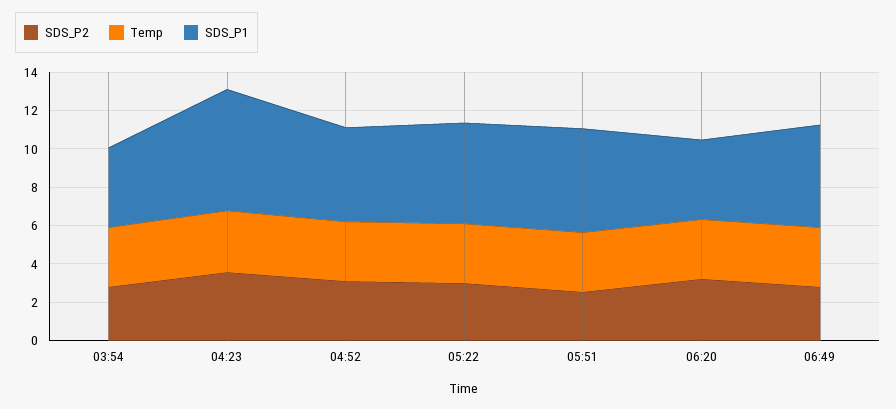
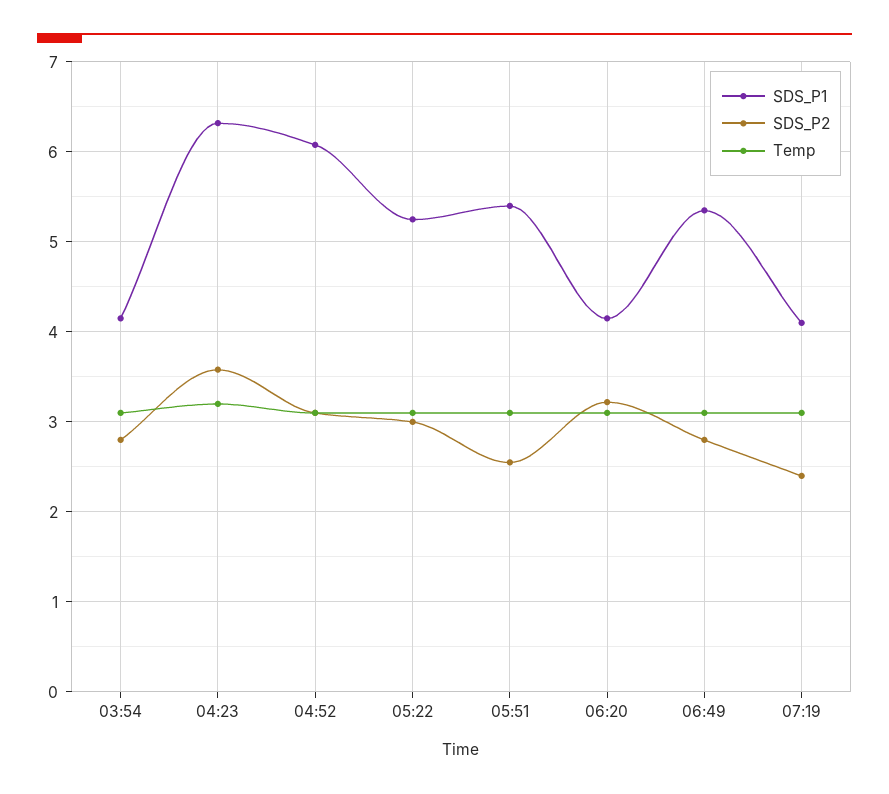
SDS_P1, 04:52: 5 -> 6.1
SDS_P1, 07:19: none -> 4.1
SDS_P2, 07:19: none -> 2.4
Temp, 07:19: none -> 3.1

